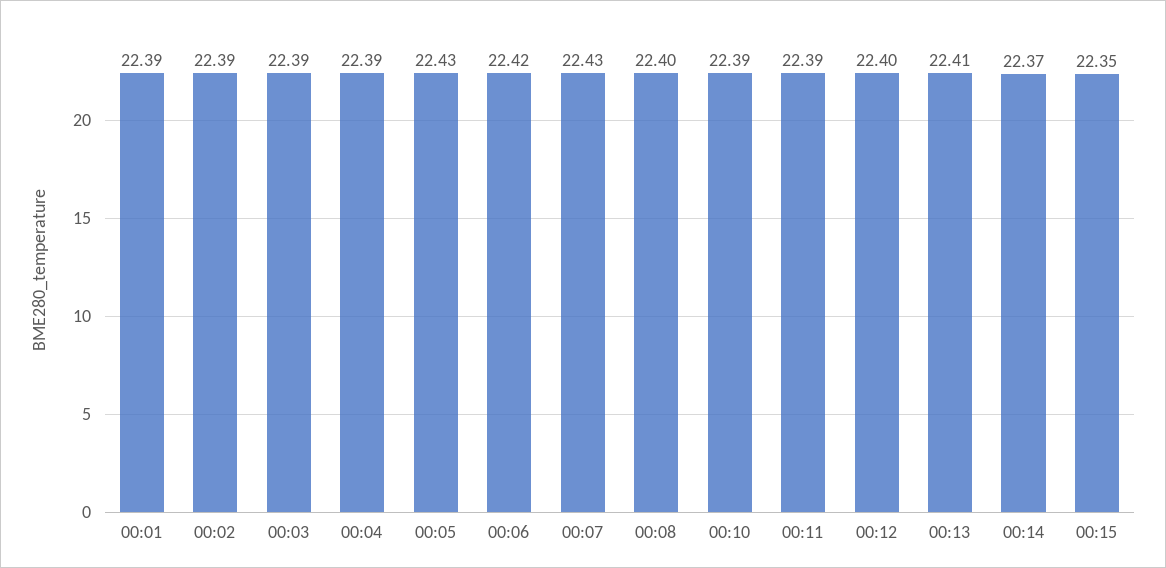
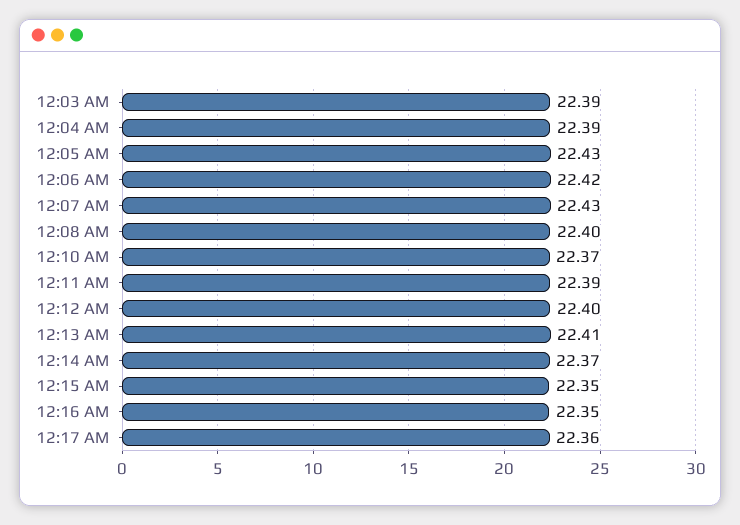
00:01: 22.39 -> none
00:02: 22.39 -> none
00:10: 22.39 -> 22.37
12:16 AM: none -> 22.35
12:17 AM: none -> 22.36

